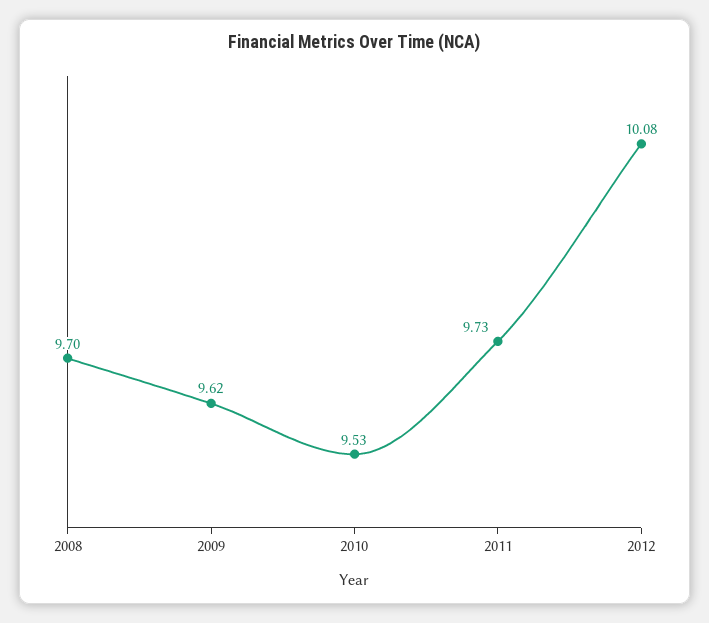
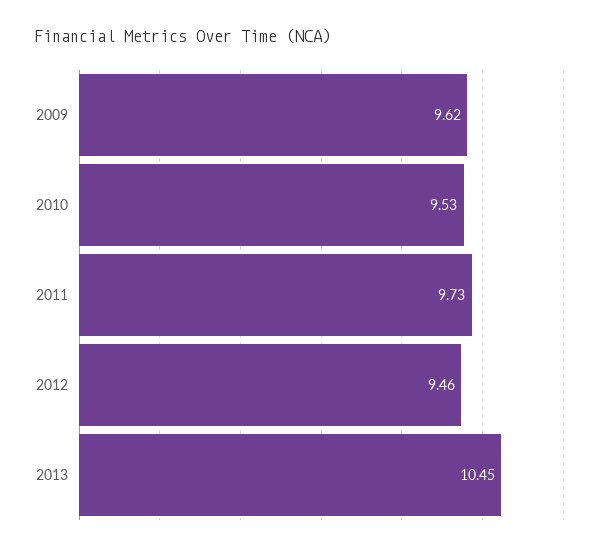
2008: 9.7 -> none
2012: 10.08 -> 9.46
2013: none -> 10.45

